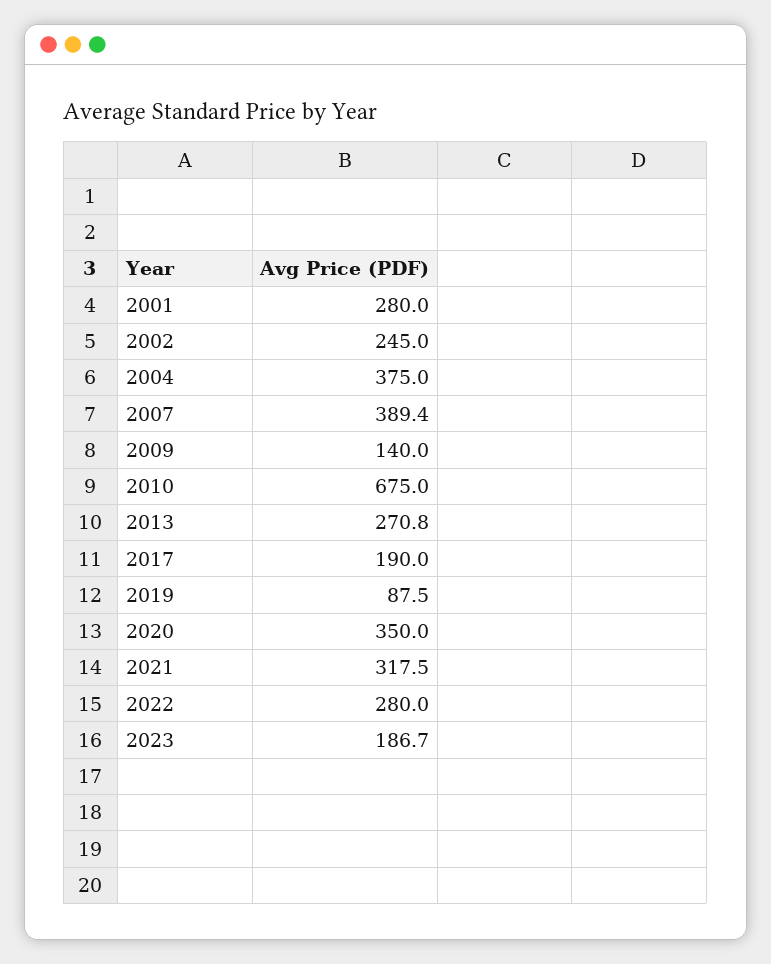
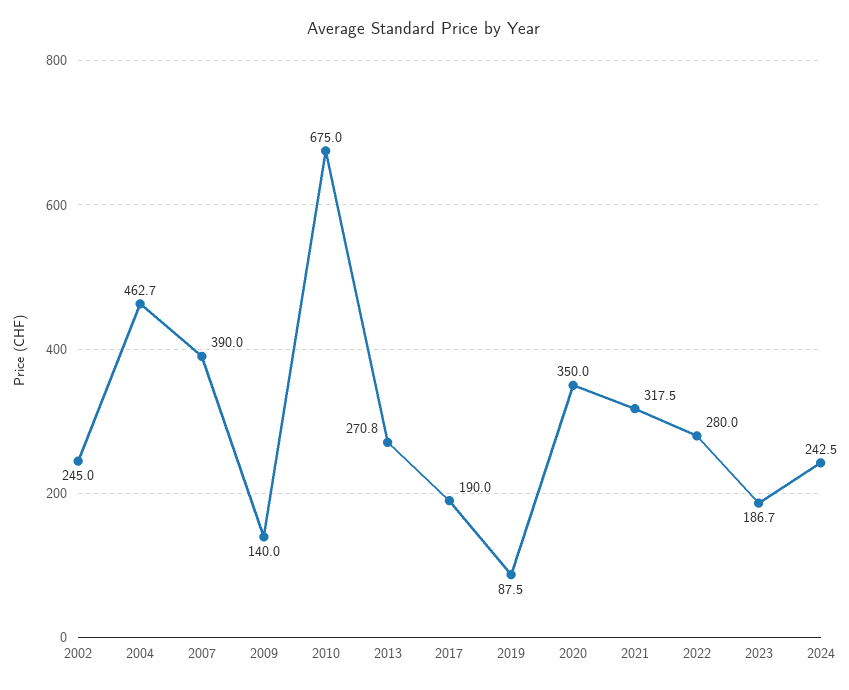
2001: 280 -> none
2004: 375 -> 462.7
2007: 389.4 -> 390
2024: none -> 242.5

